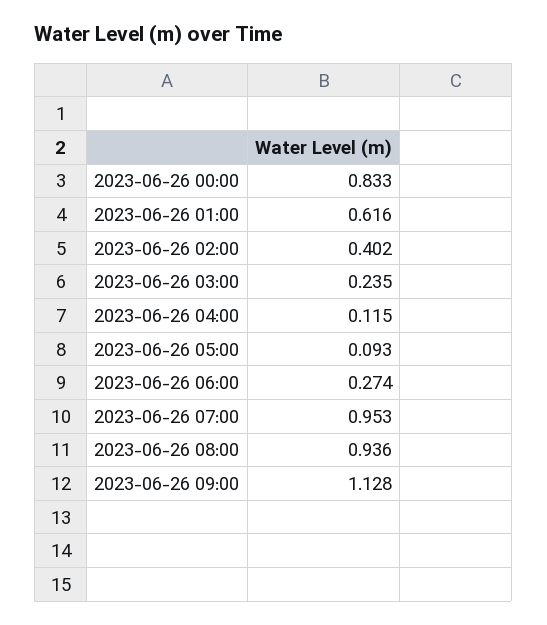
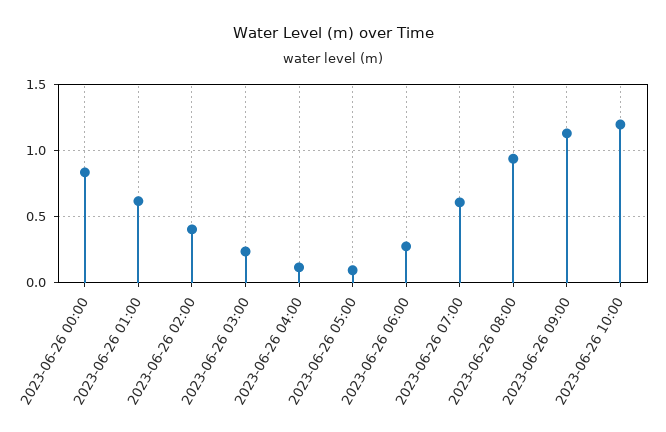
2023-06-26 07:00: 0.953 -> 0.6
2023-06-26 10:00: none -> 1.2

